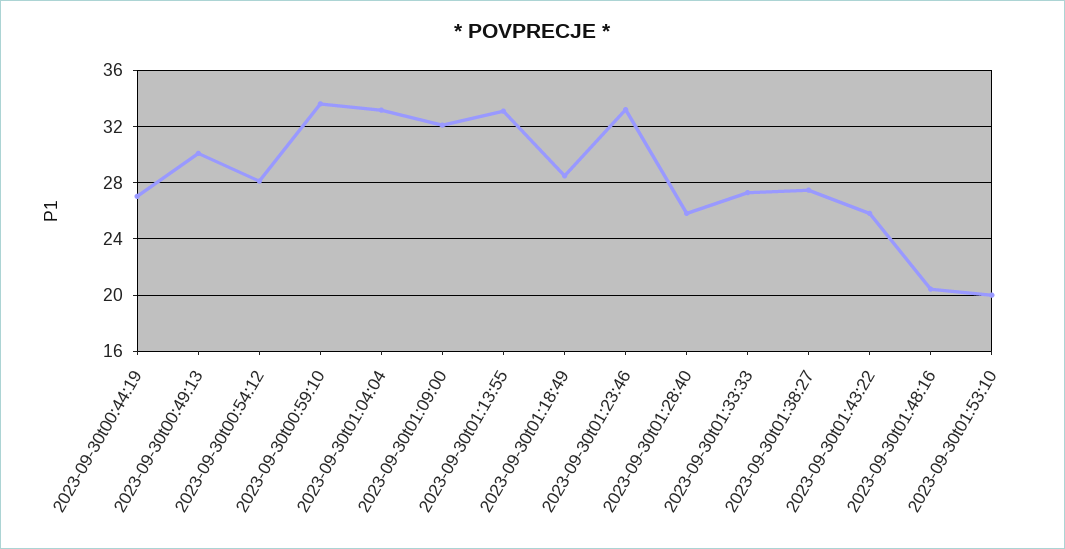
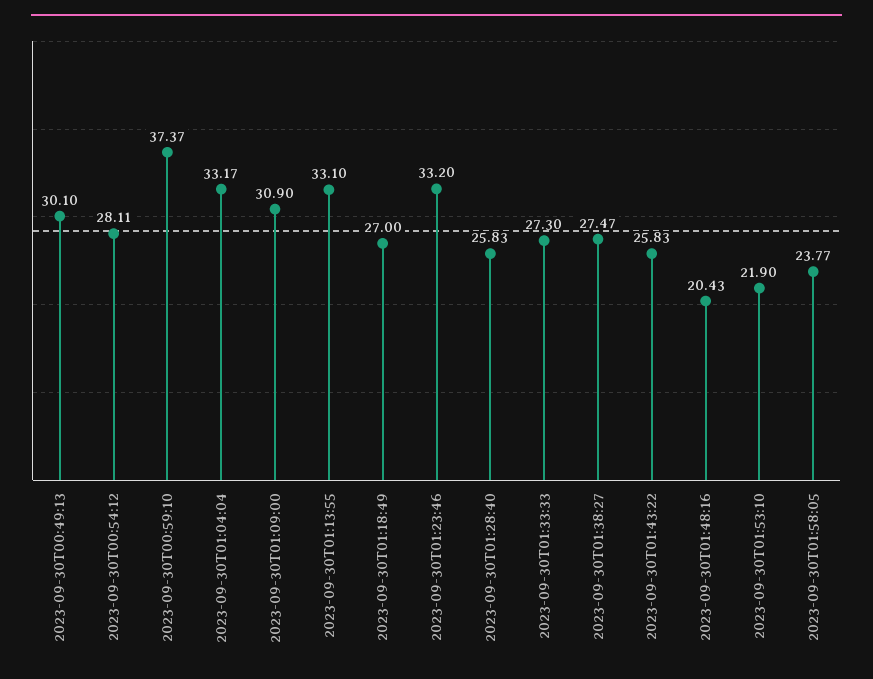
2023-09-30t00:44:19: 27 -> none
2023-09-30t00:59:10: 33.5 -> 37.37
2023-09-30t01:09:00: 32 -> 30.9
2023-09-30t01:18:49: 28.5 -> 27
2023-09-30t01:53:10: 20 -> 21.9
2023-09-30T01:58:05: none -> 23.77

